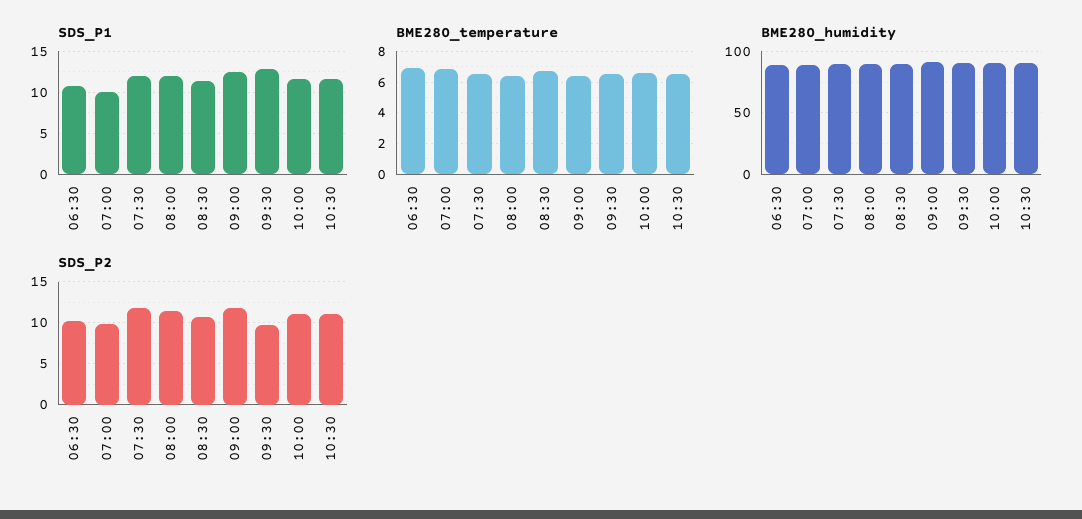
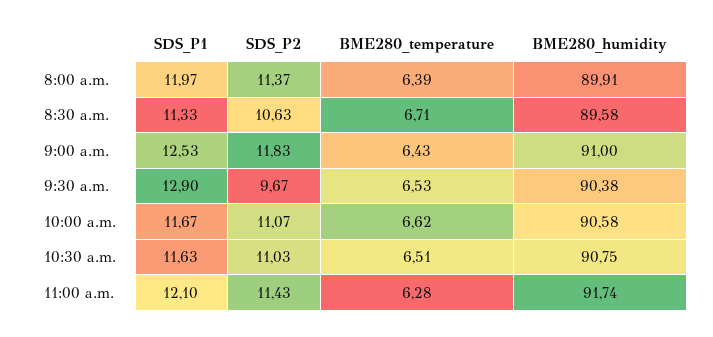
SDS_P1, 06:30: 11 -> none
SDS_P1, 07:00: 10 -> none
SDS_P1, 07:30: 12 -> none
BME280_temperature, 06:30: 7 -> none
BME280_temperature, 07:00: 7 -> none
BME280_temperature, 07:30: 6.5 -> none
BME280_humidity, 06:30: 90 -> none
BME280_humidity, 07:00: 90 -> none
BME280_humidity, 07:30: 90 -> none
SDS_P2, 06:30: 10 -> none
SDS_P2, 07:00: 10 -> none
SDS_P2, 07:30: 12 -> none
SDS_P1, 11:00 a.m.: none -> 12.1
SDS_P2, 11:00 a.m.: none -> 11.43
BME280_temperature, 11:00 a.m.: none -> 6.28
BME280_humidity, 11:00 a.m.: none -> 91.74

